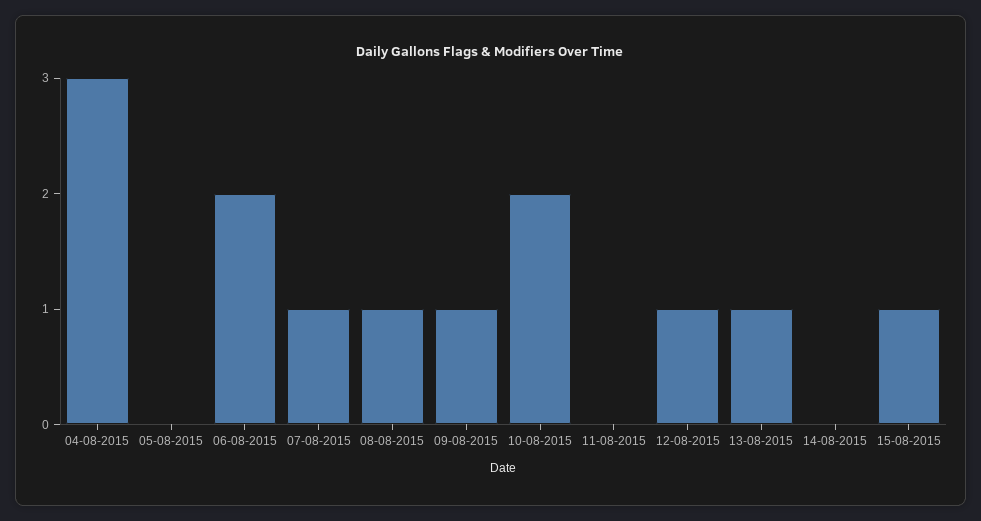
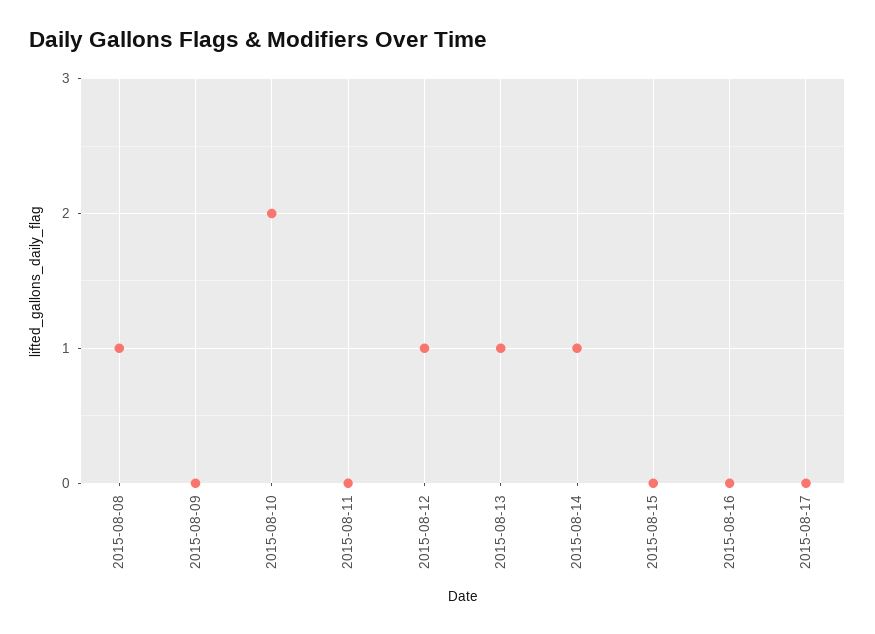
04-08-2015: 3 -> none
05-08-2015: 0 -> none
06-08-2015: 2 -> none
07-08-2015: 1 -> none
09-08-2015: 1 -> 0
14-08-2015: 0 -> 1
15-08-2015: 1 -> 0
2015-08-16: none -> 0
2015-08-17: none -> 0

